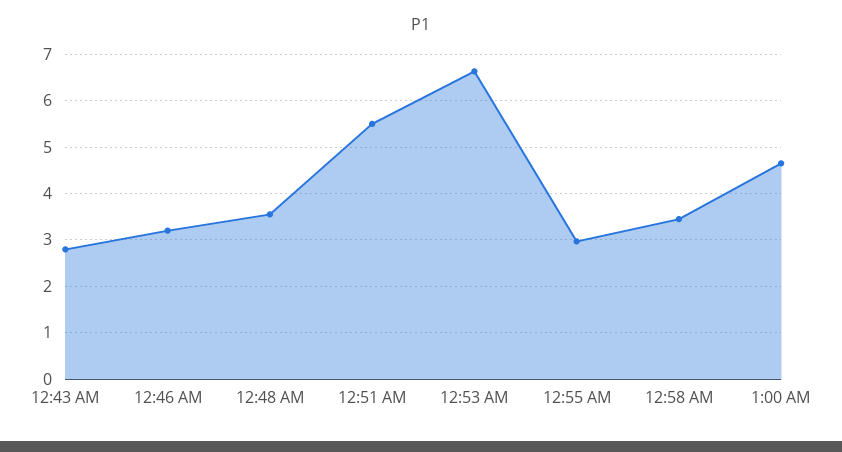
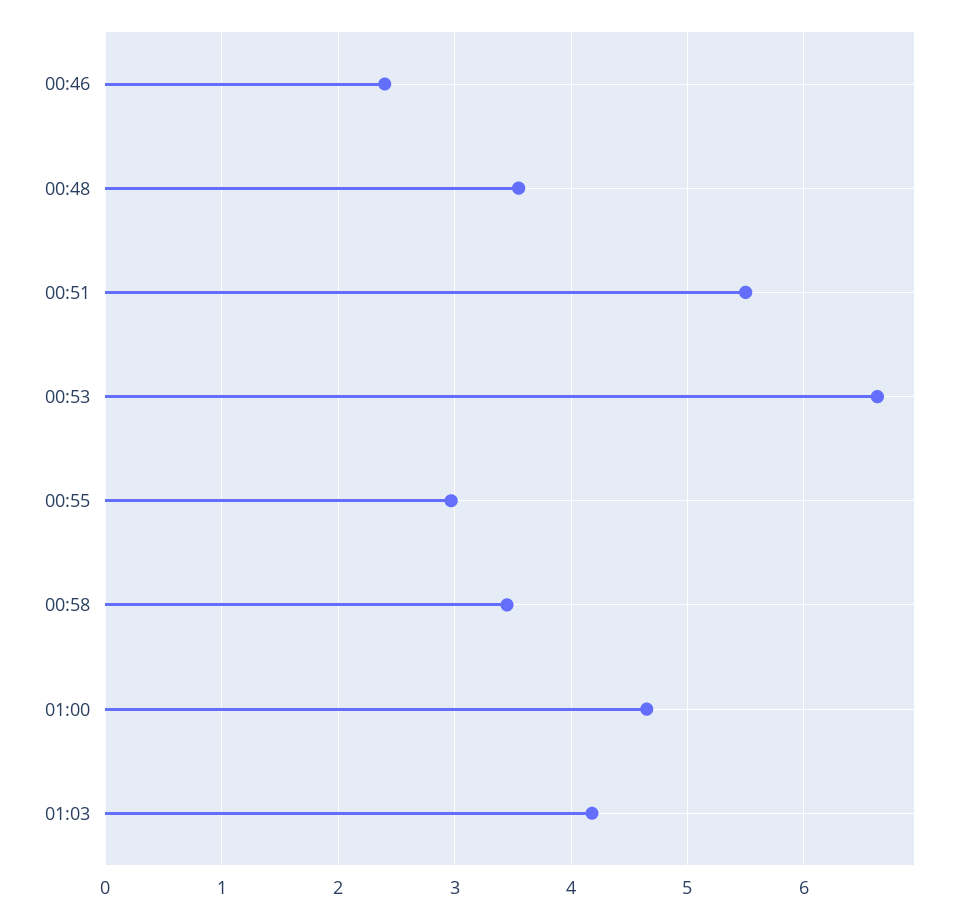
12:43 AM: 2.8 -> none
12:46 AM: 3.2 -> 2.4
01:03: none -> 4.2

